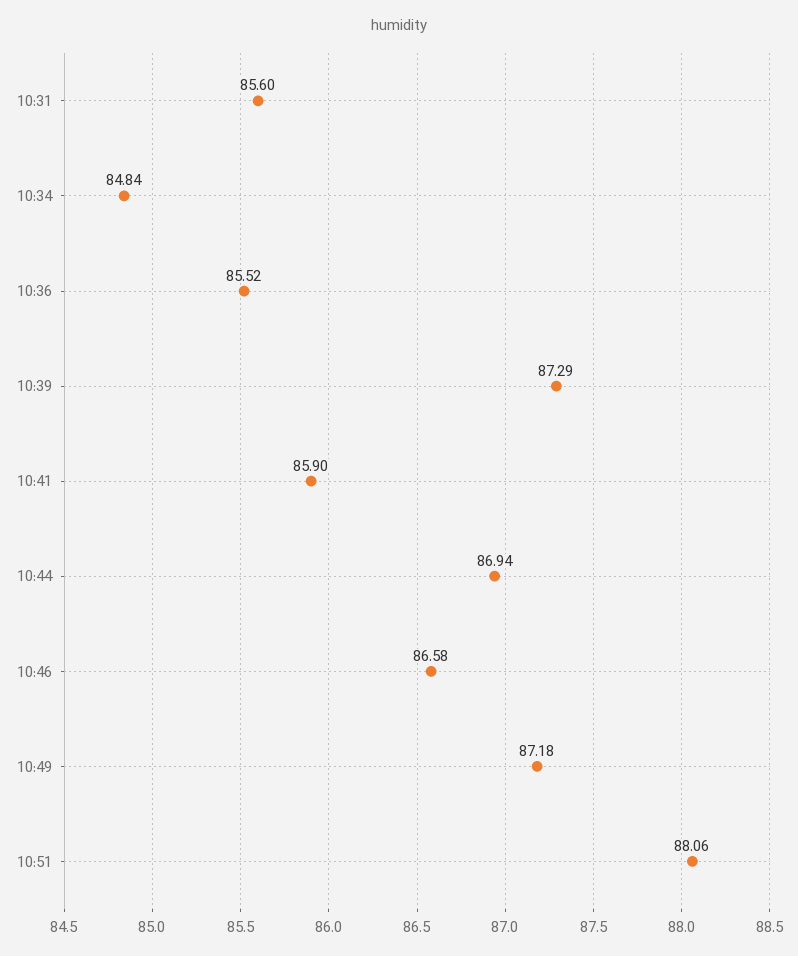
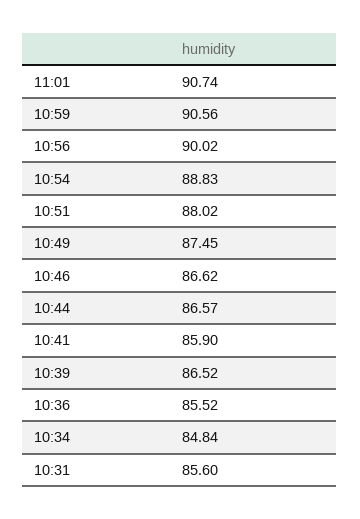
10:39: 87.29 -> 86.52
10:44: 86.94 -> 86.57
10:46: 86.58 -> 86.62
10:49: 87.18 -> 87.45
10:51: 88.06 -> 88.02
11:01: none -> 90.74
10:59: none -> 90.56
10:56: none -> 90.02
10:54: none -> 88.83

